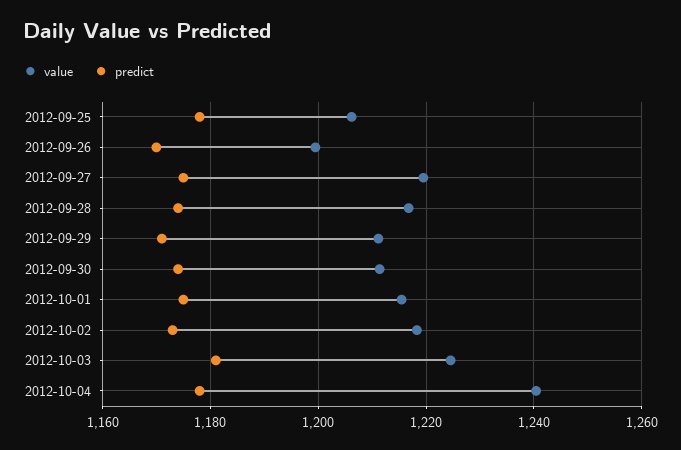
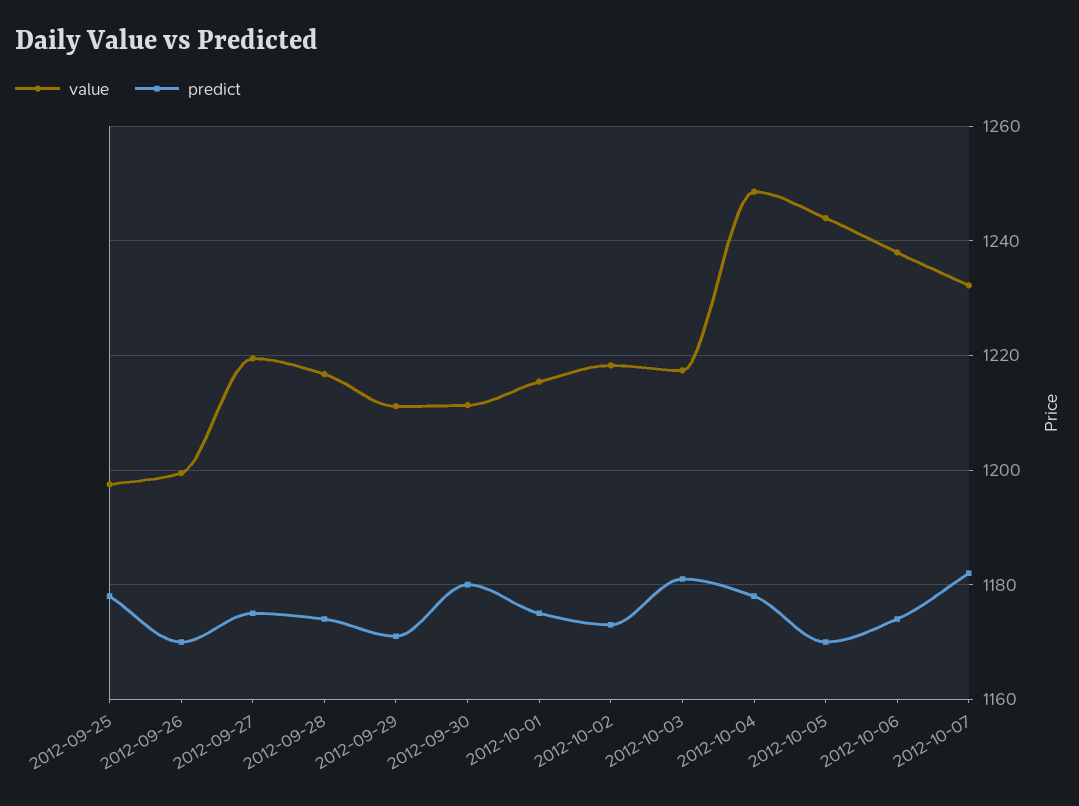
value, 2012-09-25: 1206 -> 1198
predict, 2012-09-30: 1174 -> 1180
value, 2012-10-03: 1224 -> 1218
value, 2012-10-04: 1240 -> 1248
value, 2012-10-05: none -> 1244
predict, 2012-10-05: none -> 1170
value, 2012-10-06: none -> 1238
predict, 2012-10-06: none -> 1174
value, 2012-10-07: none -> 1232
predict, 2012-10-07: none -> 1182

